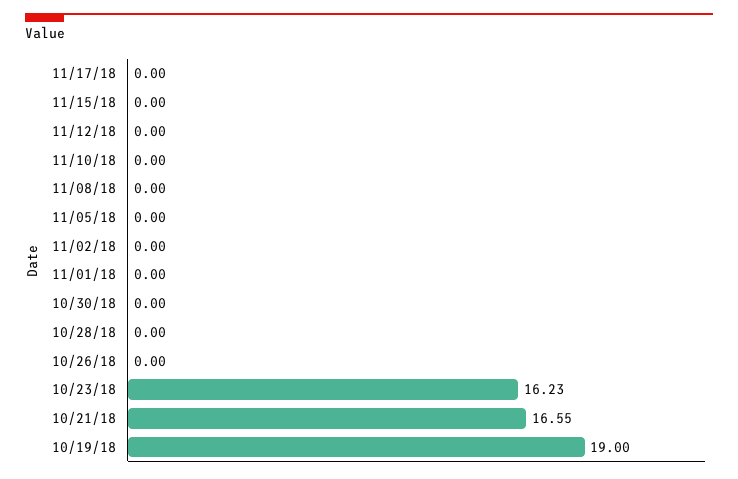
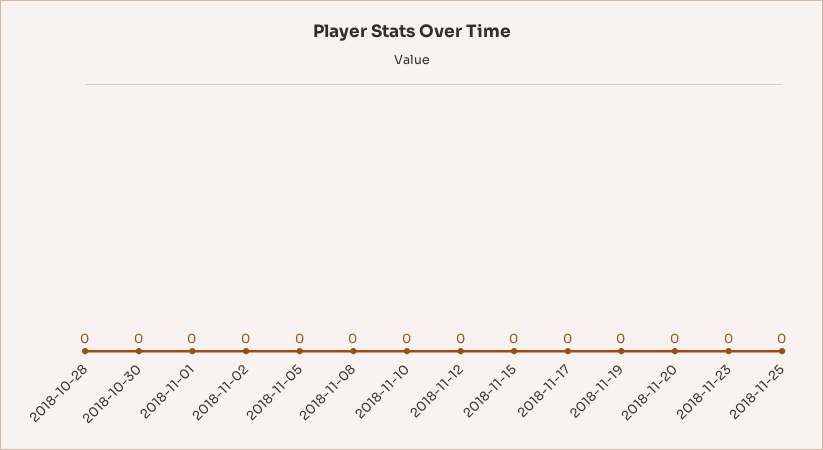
10/26/18: 0 -> none
10/23/18: 16.23 -> none
10/21/18: 16.55 -> none
10/19/18: 19 -> none
2018-11-19: none -> 0
2018-11-20: none -> 0
2018-11-23: none -> 0
2018-11-25: none -> 0

